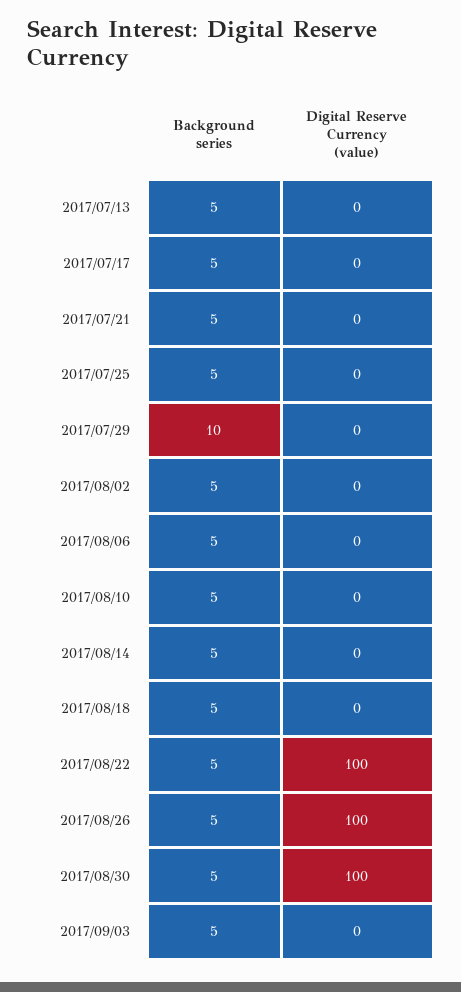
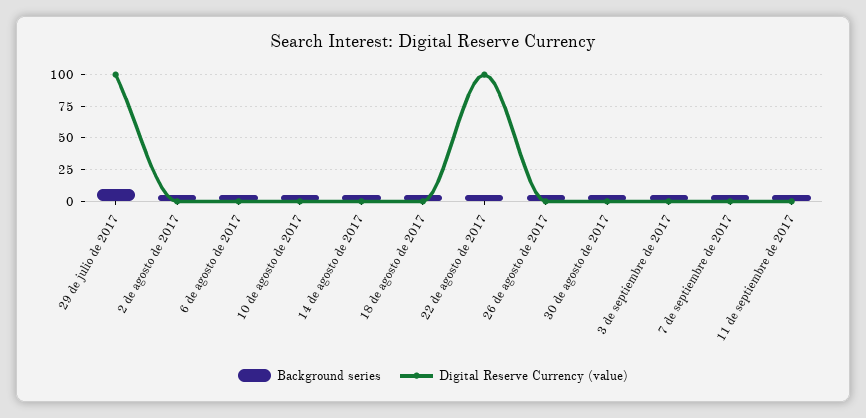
Background series, 2017/07/13: 5 -> none
Digital Reserve Currency (value), 2017/07/13: 0 -> none
Background series, 2017/07/17: 5 -> none
Digital Reserve Currency (value), 2017/07/17: 0 -> none
Background series, 2017/07/21: 5 -> none
Digital Reserve Currency (value), 2017/07/21: 0 -> none
Background series, 2017/07/25: 5 -> none
Digital Reserve Currency (value), 2017/07/25: 0 -> none
Digital Reserve Currency (value), 2017/07/29: 0 -> 100
Digital Reserve Currency (value), 2017/08/26: 100 -> 0
Digital Reserve Currency (value), 2017/08/30: 100 -> 0
Background series, 7 de septiembre de 2017: none -> 5
Digital Reserve Currency (value), 7 de septiembre de 2017: none -> 0
Background series, 11 de septiembre de 2017: none -> 5
Digital Reserve Currency (value), 11 de septiembre de 2017: none -> 0

